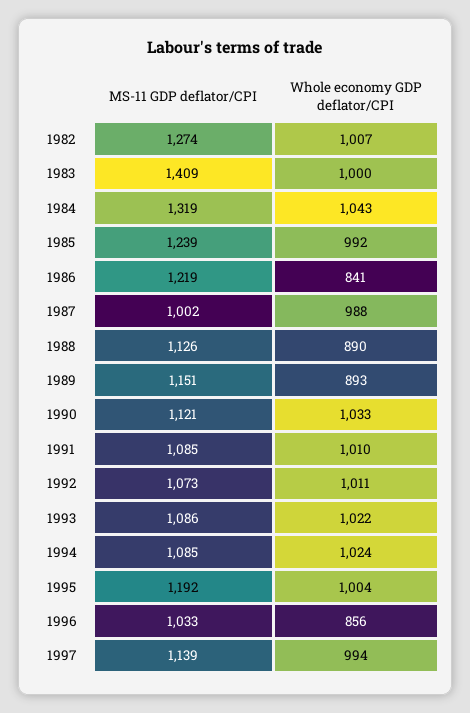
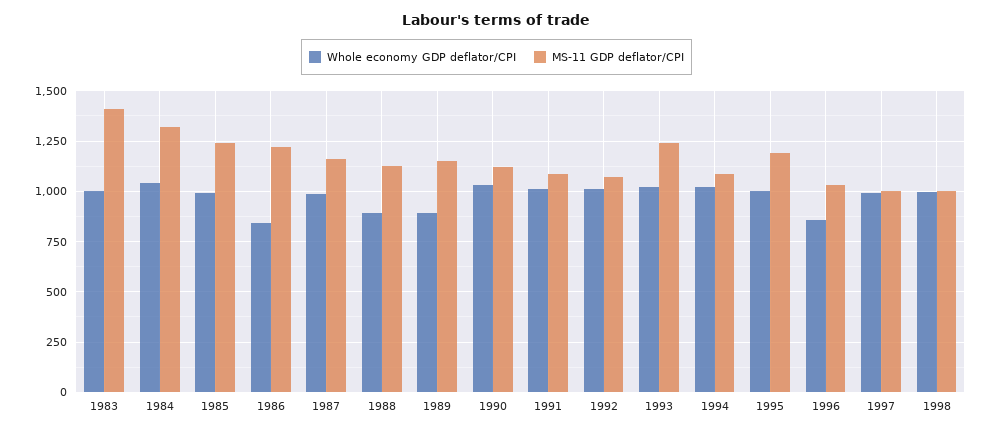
MS-11 GDP deflator/CPI, 1982: 1274 -> none
Whole economy GDP deflator/CPI, 1982: 1007 -> none
MS-11 GDP deflator/CPI, 1987: 1002 -> 1150
MS-11 GDP deflator/CPI, 1993: 1086 -> 1250
MS-11 GDP deflator/CPI, 1997: 1139 -> 1000
Whole economy GDP deflator/CPI, 1998: none -> 1000
MS-11 GDP deflator/CPI, 1998: none -> 1000

